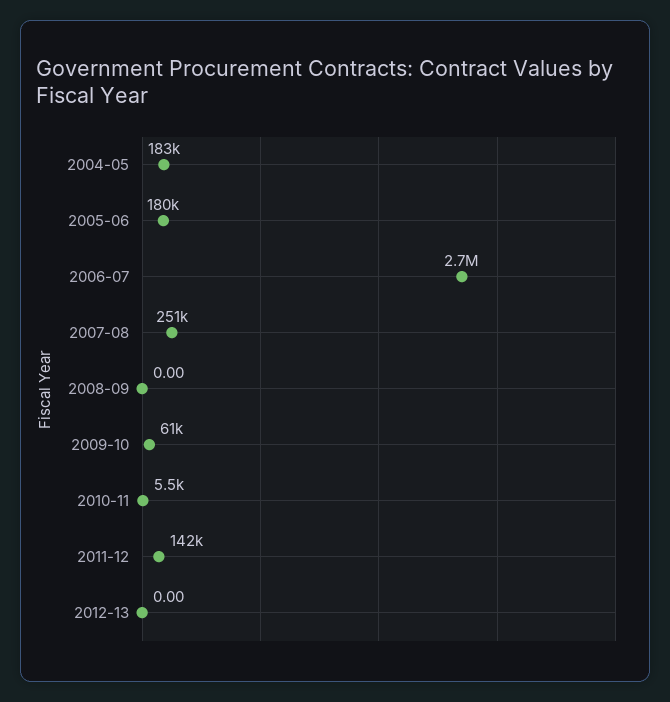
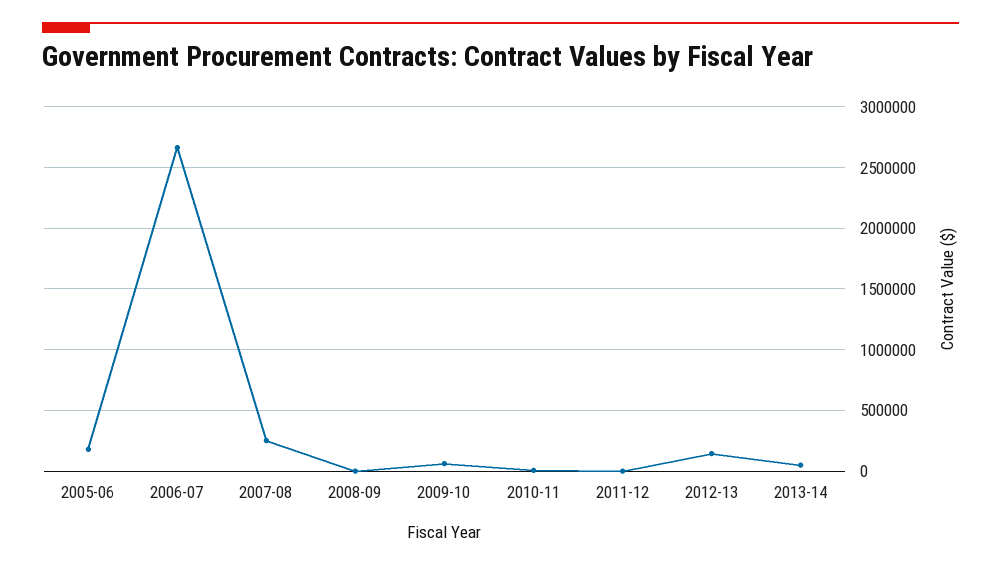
2004-05: 183000 -> none
2011-12: 142000 -> 0
2012-13: 0 -> 150000
2013-14: none -> 50000

